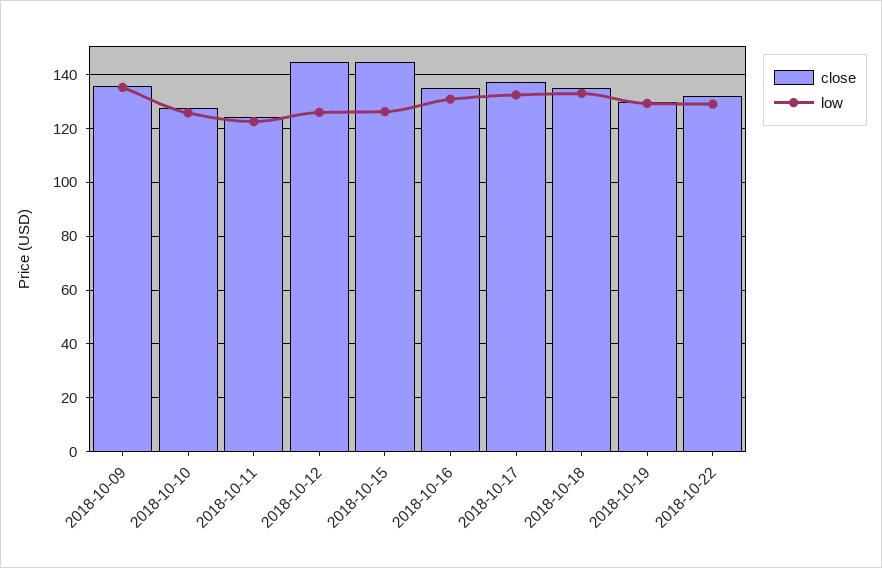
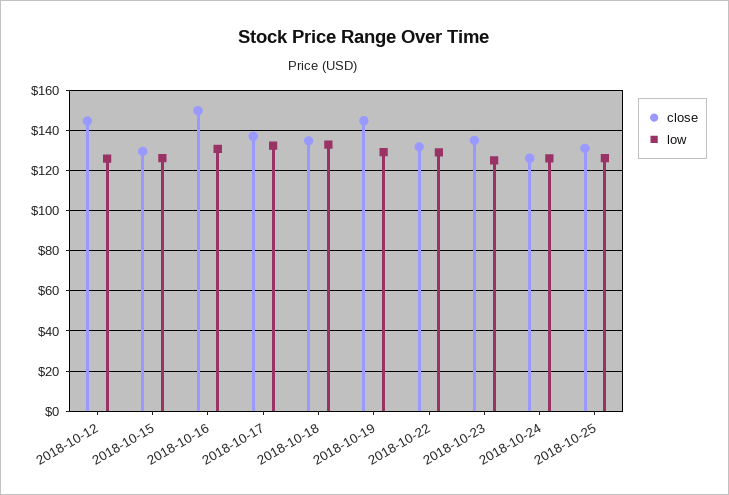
close, 2018-10-09: 135 -> none
low, 2018-10-09: 135 -> none
close, 2018-10-10: 127.5 -> none
low, 2018-10-10: 125 -> none
close, 2018-10-11: 125 -> none
low, 2018-10-11: 122.5 -> none
close, 2018-10-15: 145 -> 130
close, 2018-10-16: 135 -> 150
close, 2018-10-19: 130 -> 145
close, 2018-10-23: none -> 135
low, 2018-10-23: none -> 125
close, 2018-10-24: none -> 125
low, 2018-10-24: none -> 125
close, 2018-10-25: none -> 130
low, 2018-10-25: none -> 125

